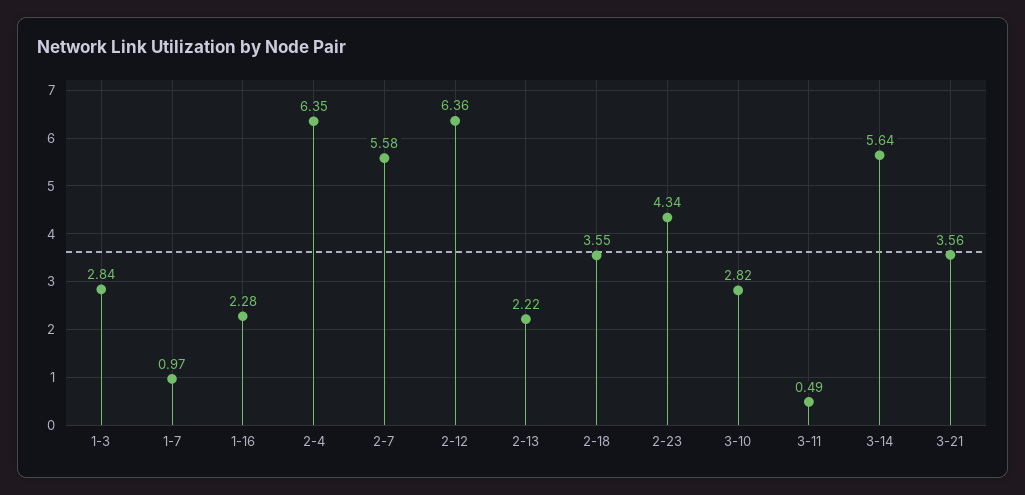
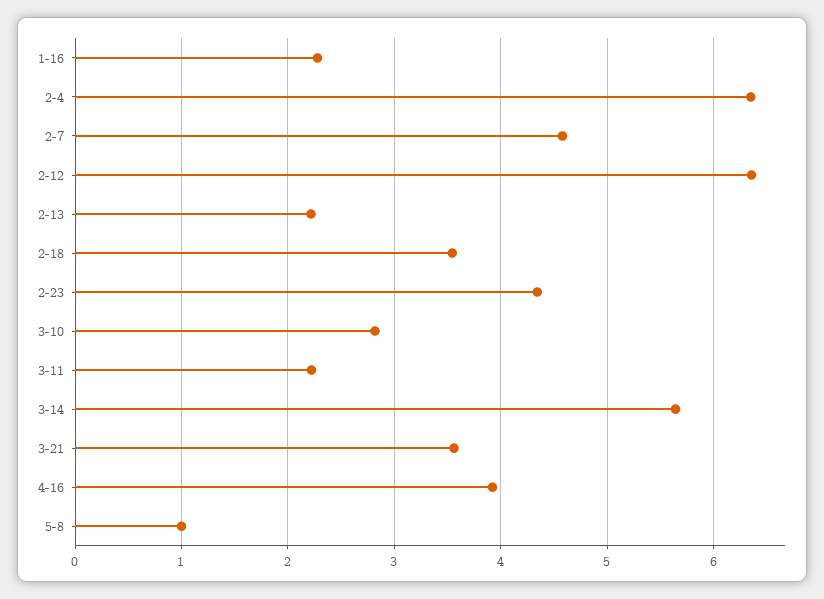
1-3: 2.84 -> none
1-7: 0.97 -> none
2-7: 5.58 -> 4.6
3-11: 0.49 -> 2.2
4-16: none -> 3.9
5-8: none -> 1

